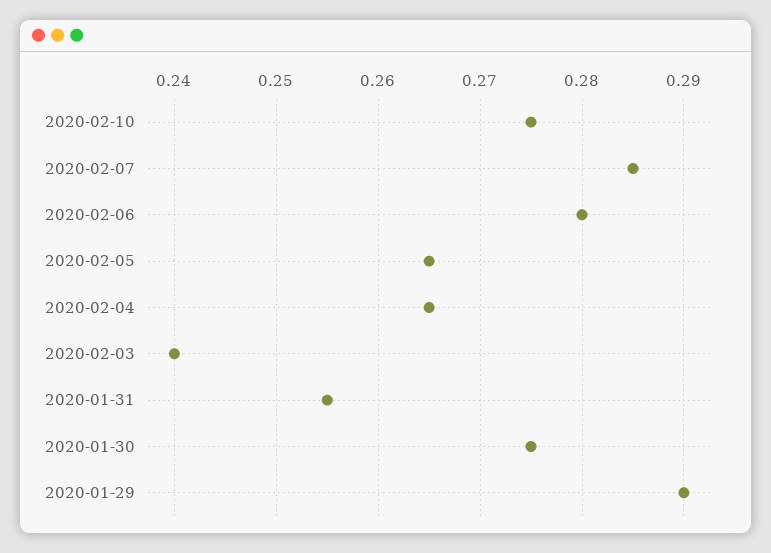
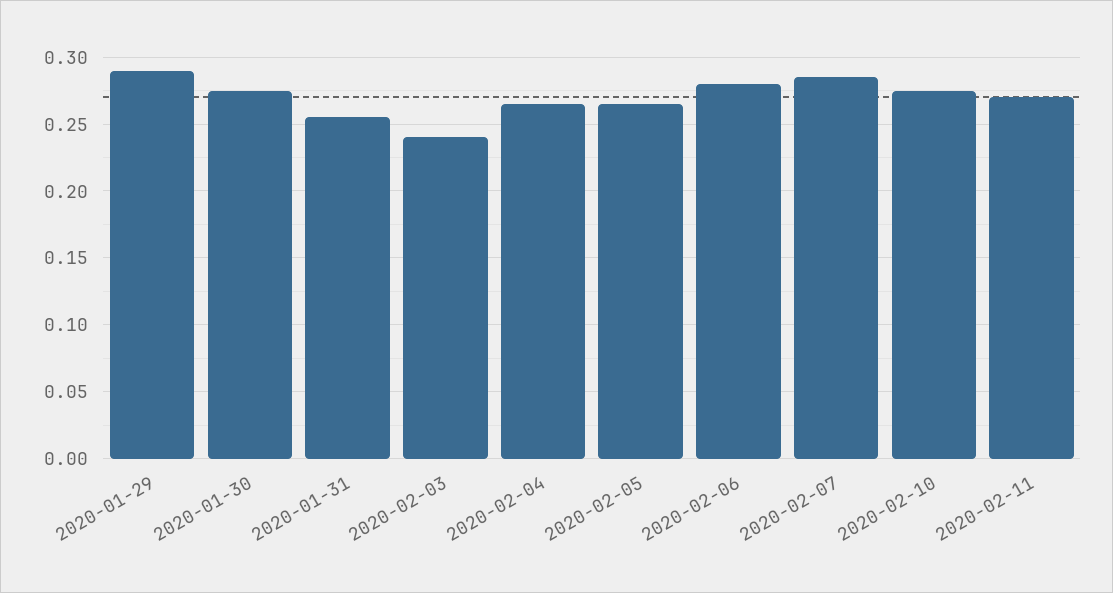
2020-02-11: none -> 0.27

